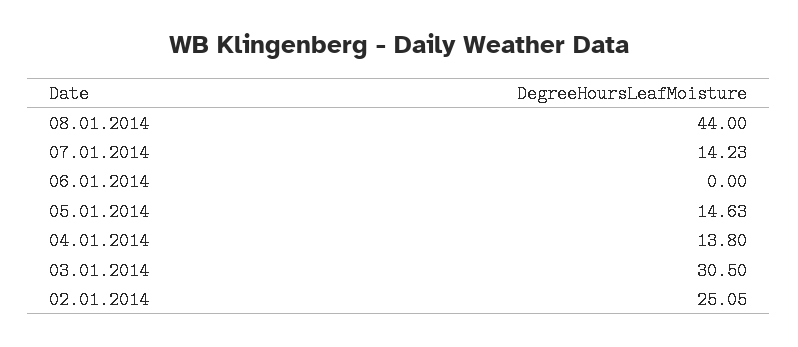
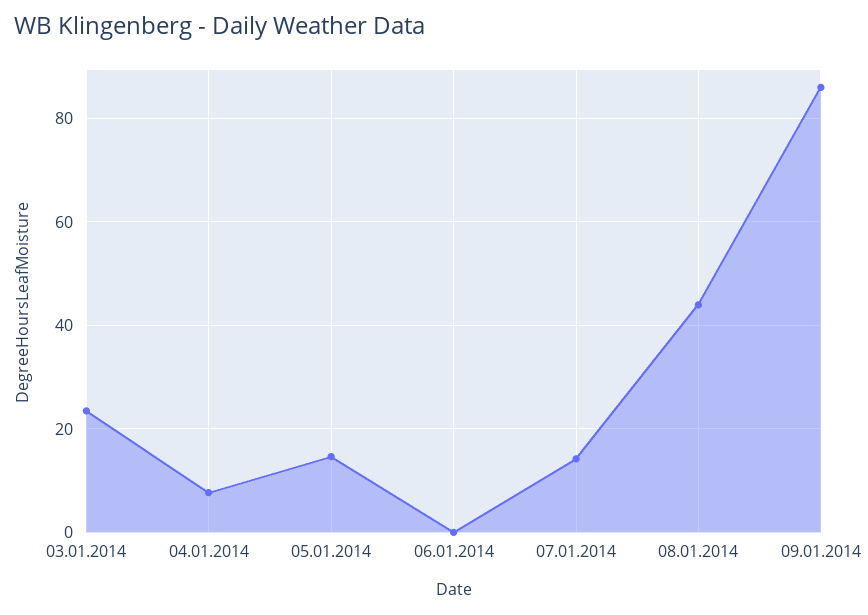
04.01.2014: 13.8 -> 8
03.01.2014: 30.5 -> 24
02.01.2014: 25.05 -> none
09.01.2014: none -> 86

